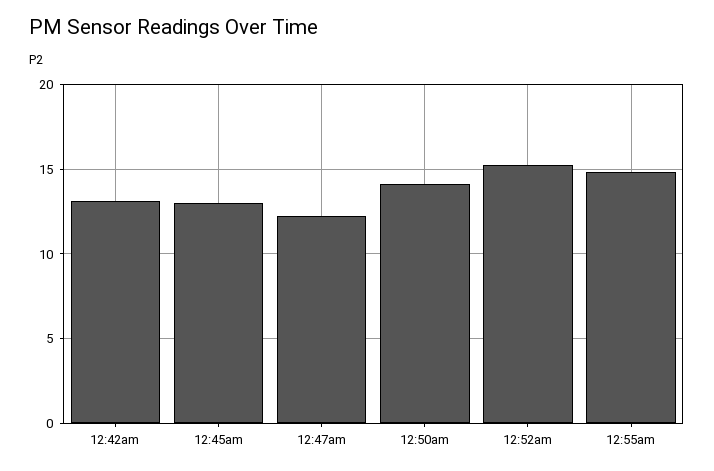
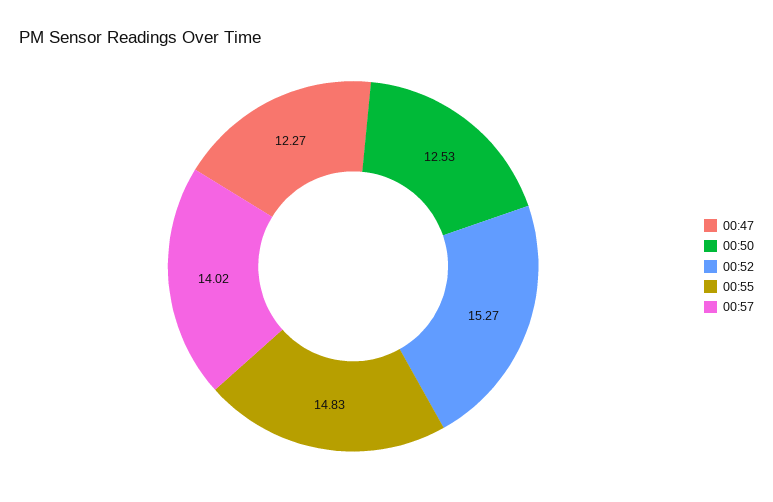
12:42am: 13 -> none
12:45am: 13 -> none
12:50am: 14 -> 12.53
00:57: none -> 14.02

